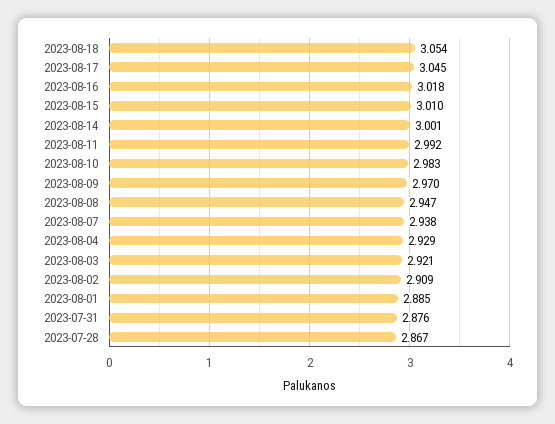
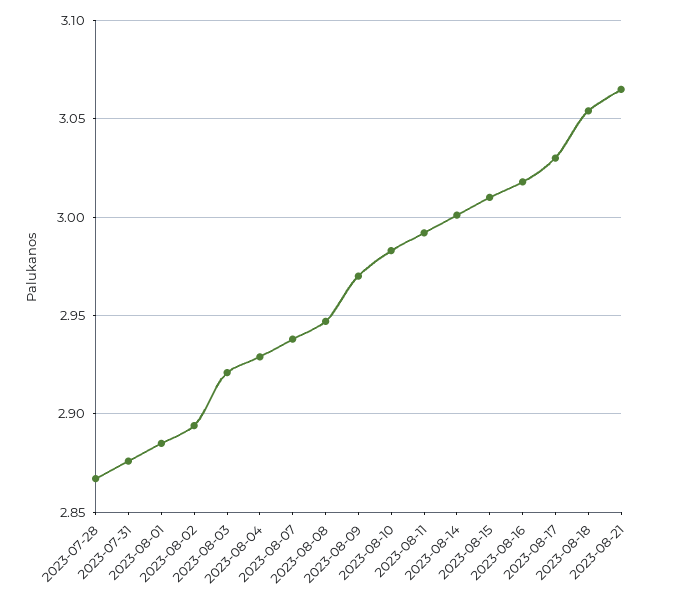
2023-08-17: 3.045 -> 3.03
2023-08-02: 2.909 -> 2.895
2023-08-21: none -> 3.065

